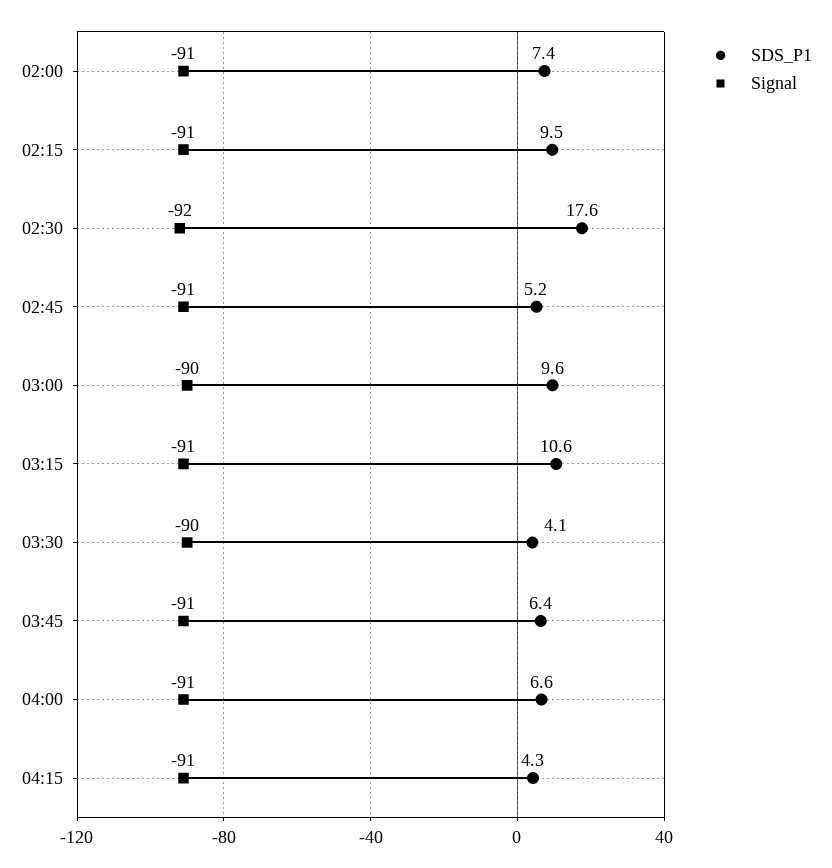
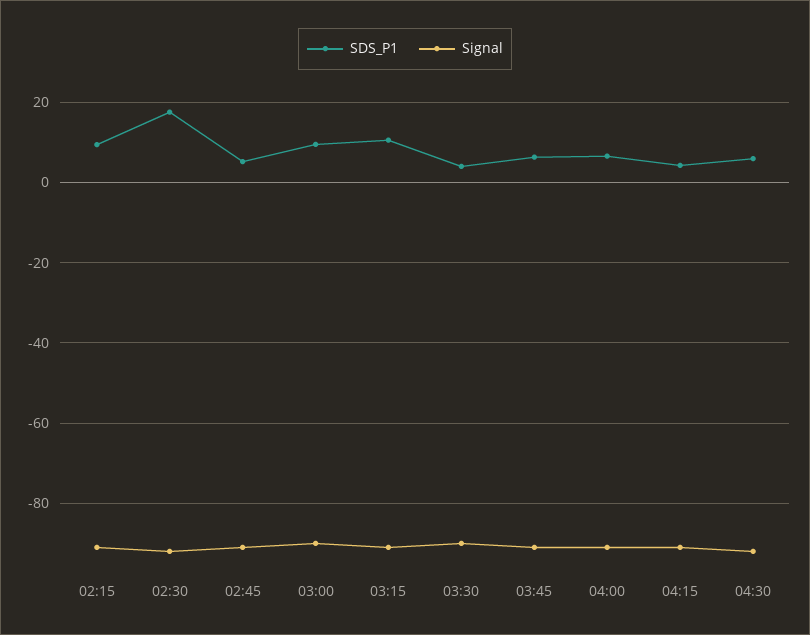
SDS_P1, 02:00: 7.4 -> none
Signal, 02:00: -91 -> none
SDS_P1, 04:30: none -> 6
Signal, 04:30: none -> -92

